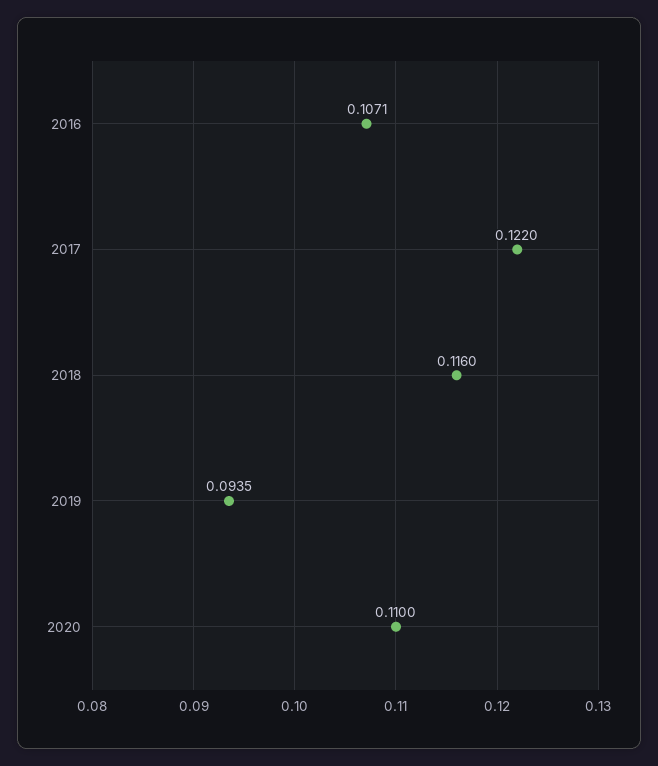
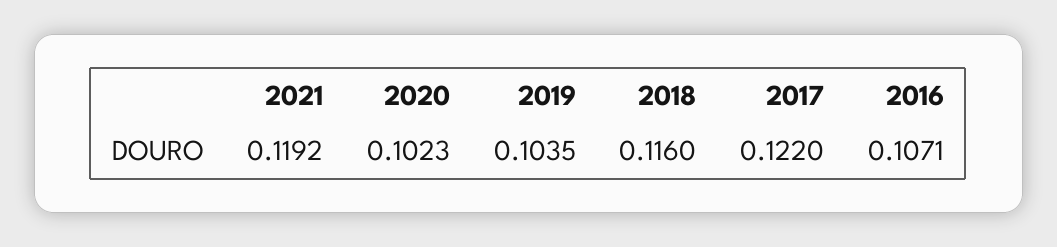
2019: 0.0935 -> 0.1035
2020: 0.11 -> 0.1023
2021: none -> 0.1192

